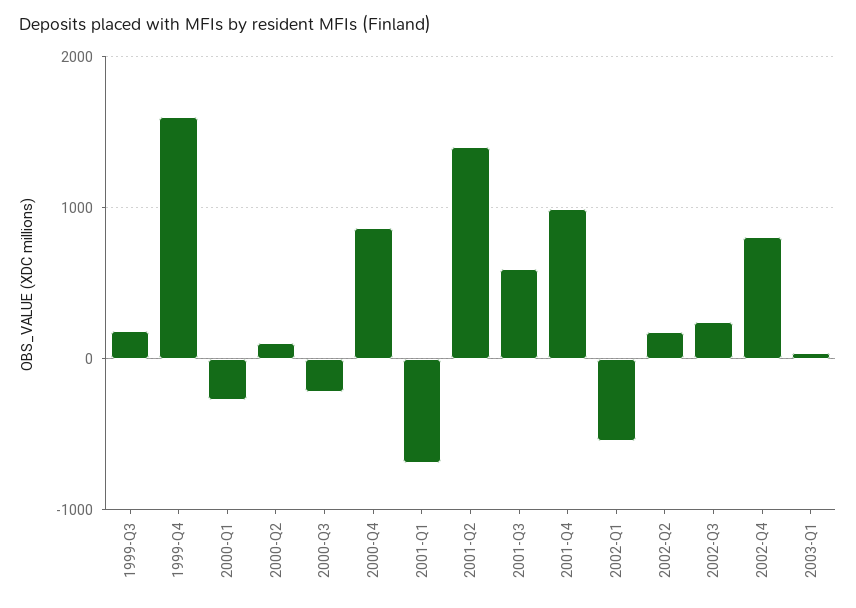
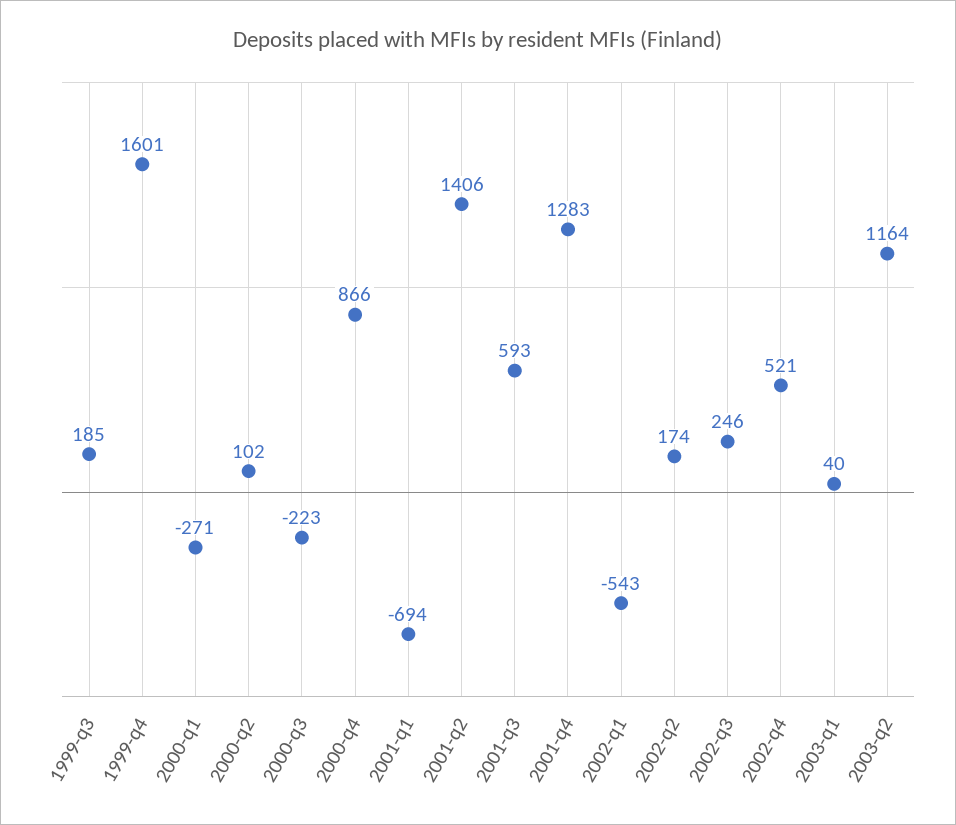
2001-Q4: 1000 -> 1283
2002-Q4: 800 -> 521
2003-q2: none -> 1164

